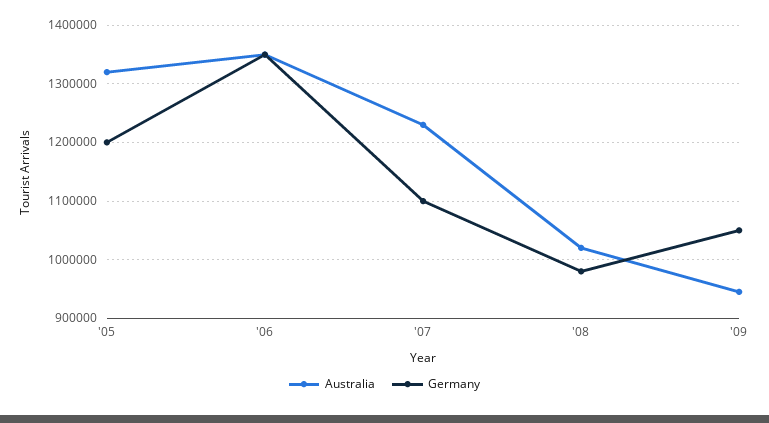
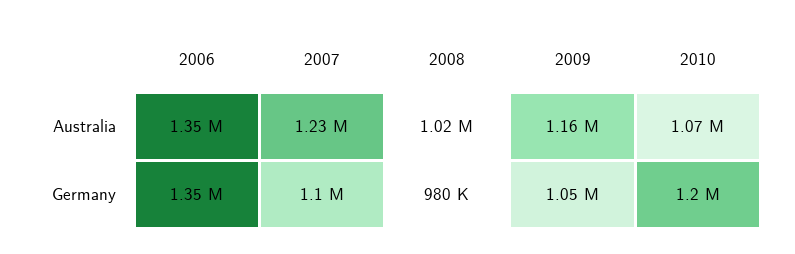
Australia, '05: 1320000 -> none
Germany, '05: 1200000 -> none
Australia, '09: 940000 -> 1160000
Australia, 2010: none -> 1070000
Germany, 2010: none -> 1200000

